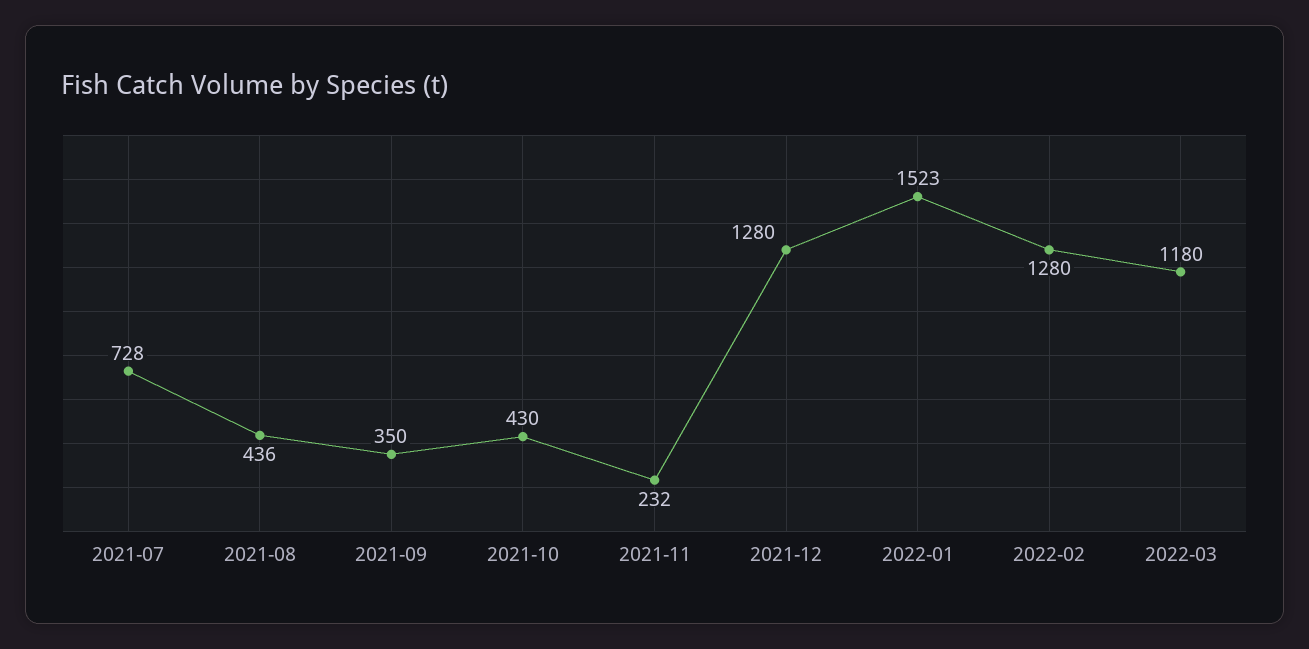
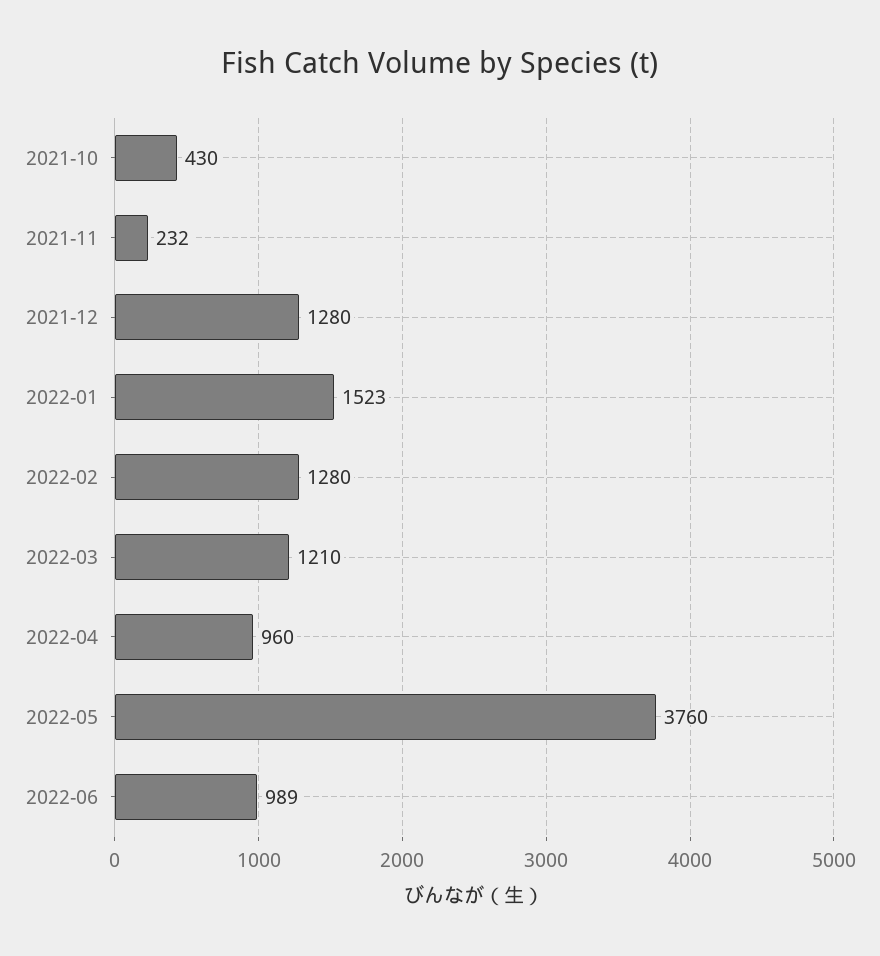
2021-07: 728 -> none
2021-08: 436 -> none
2021-09: 350 -> none
2022-03: 1180 -> 1210
2022-04: none -> 960
2022-05: none -> 3760
2022-06: none -> 989

